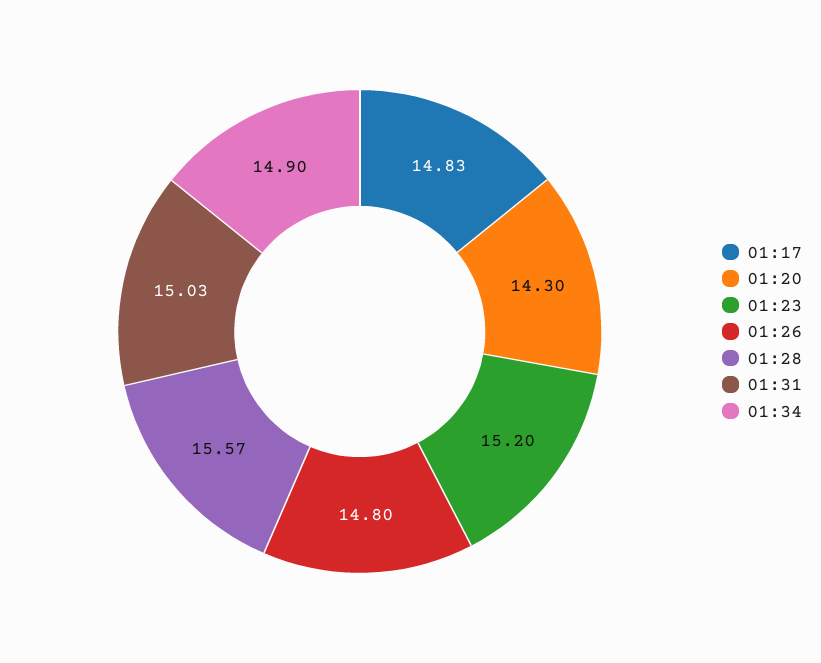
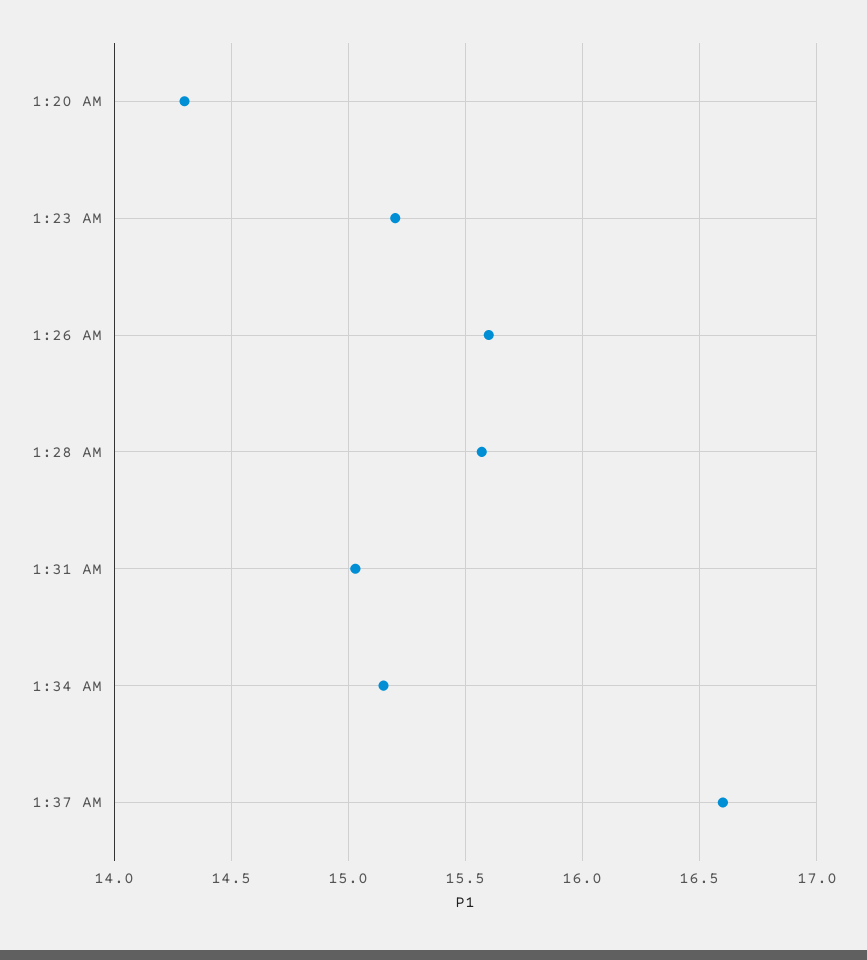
01:17: 14.83 -> none
01:26: 14.8 -> 15.6
01:34: 14.9 -> 15.15
1:37 AM: none -> 16.6

